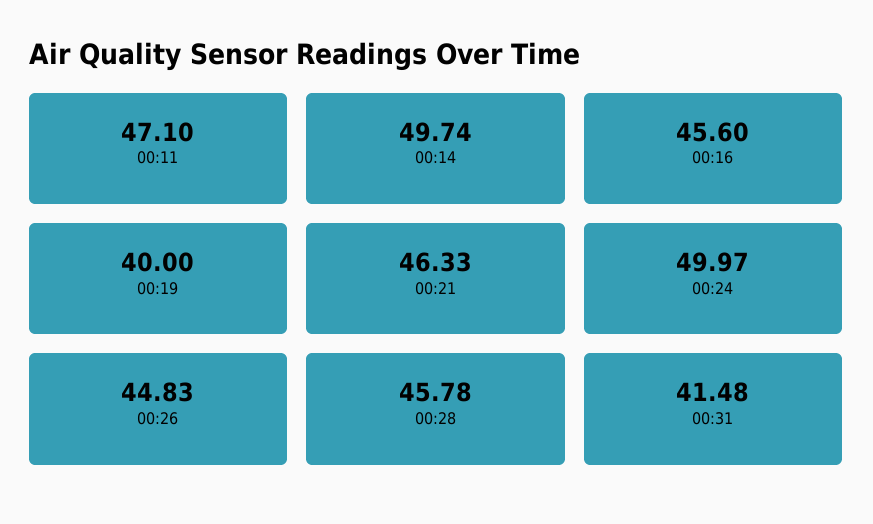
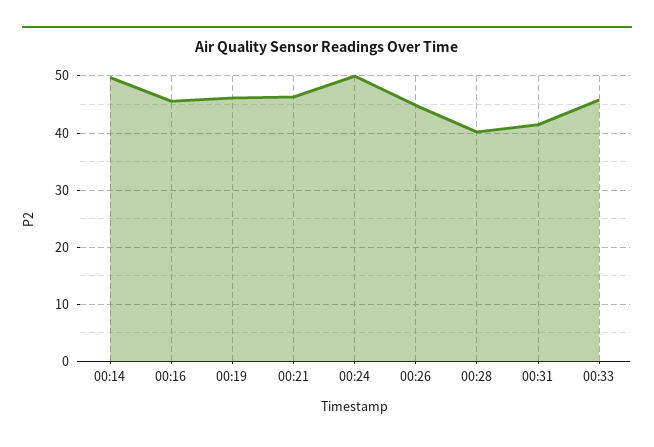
00:11: 47.1 -> none
00:19: 40 -> 46
00:28: 45.78 -> 40
00:33: none -> 46

